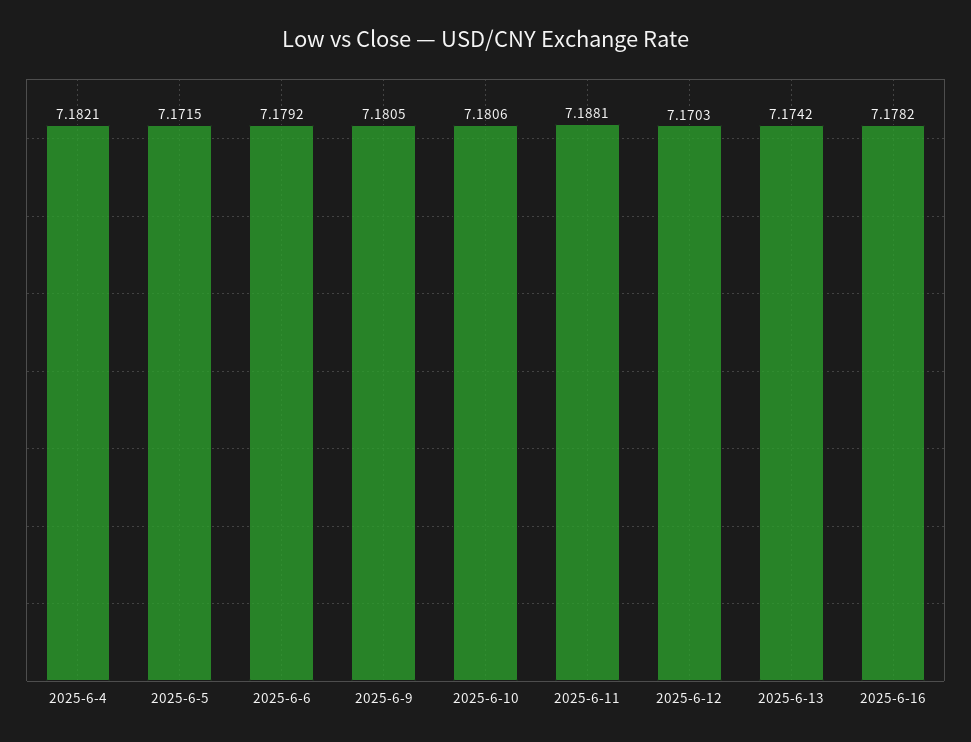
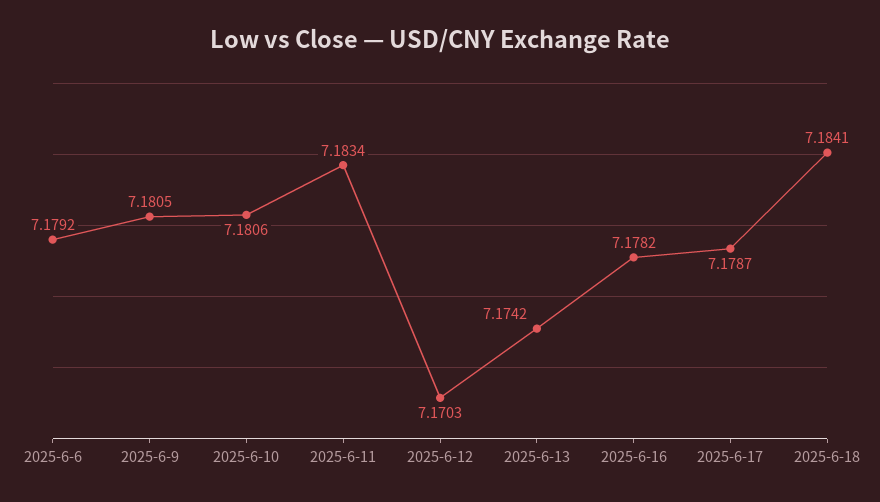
2025-6-4: 7.1821 -> none
2025-6-5: 7.1715 -> none
2025-6-11: 7.1881 -> 7.1834
2025-6-17: none -> 7.1787
2025-6-18: none -> 7.1841

